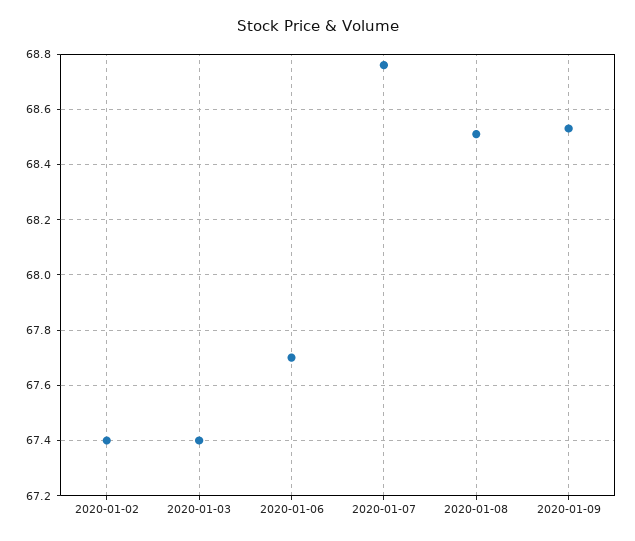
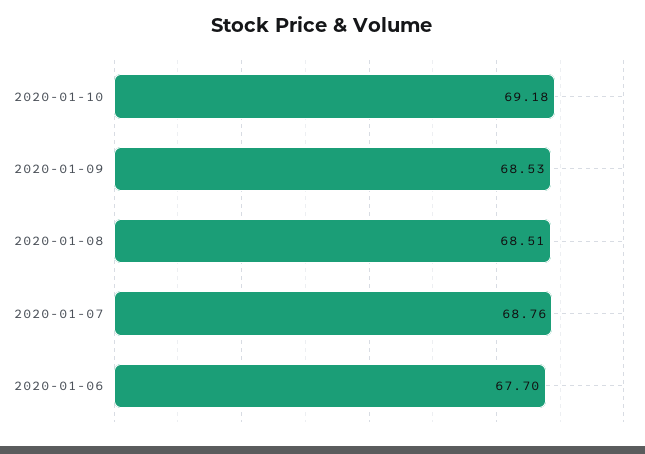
2020-01-02: 67.4 -> none
2020-01-03: 67.4 -> none
2020-01-10: none -> 69.18

